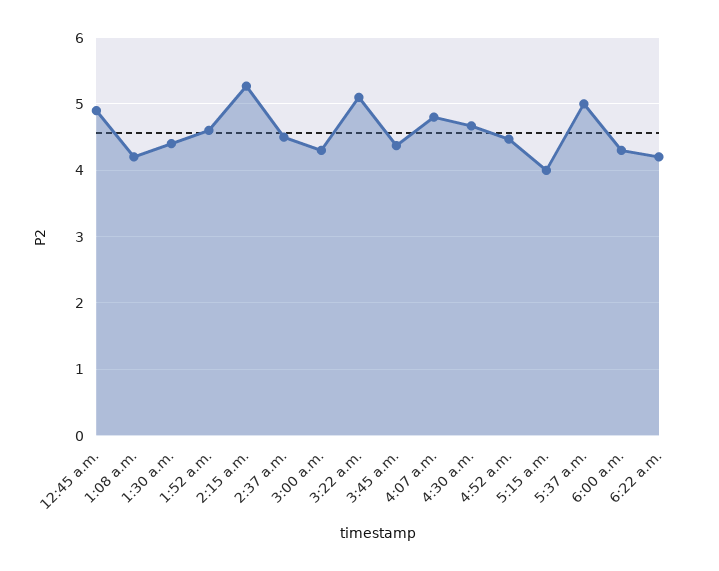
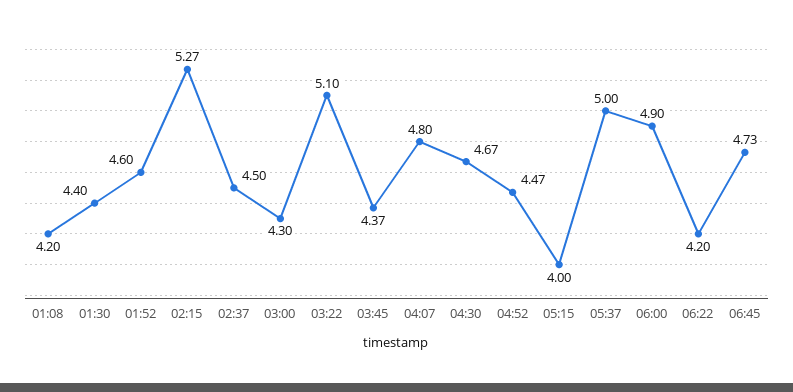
12:45 a.m.: 4.9 -> none
6:00 a.m.: 4.3 -> 4.9
06:45: none -> 4.73

